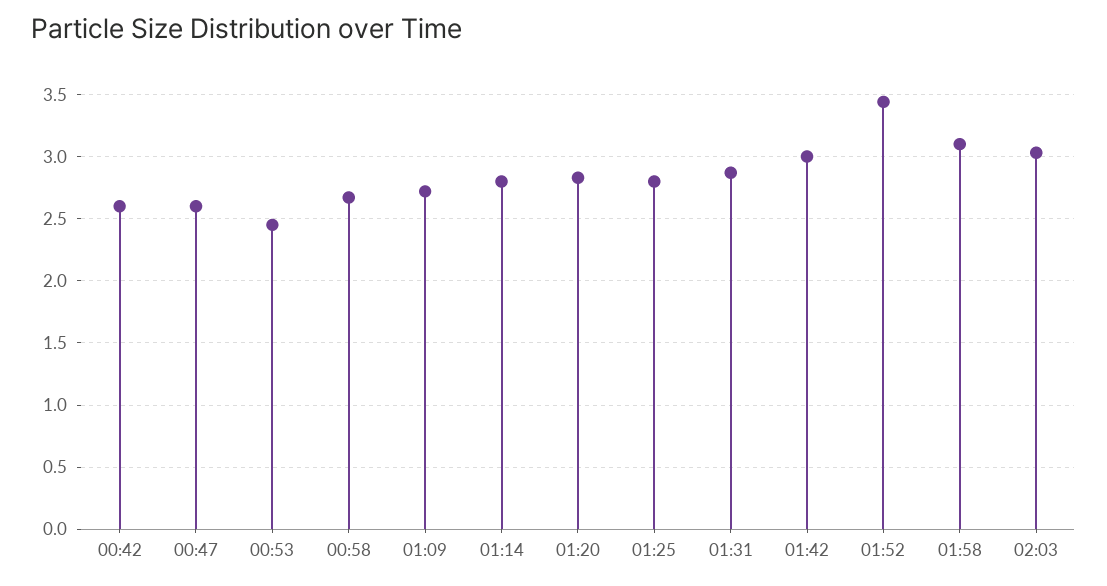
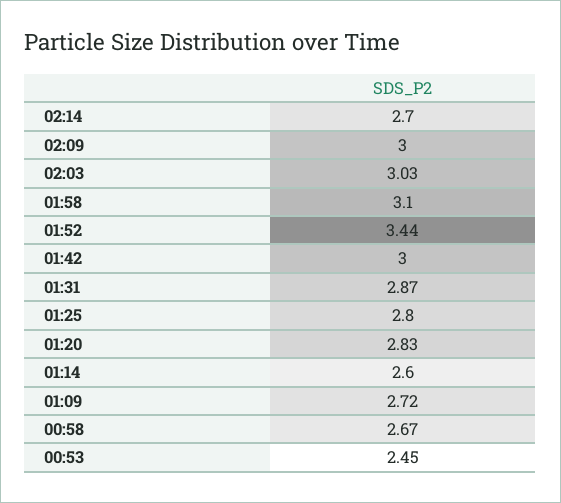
00:42: 2.6 -> none
00:47: 2.6 -> none
01:14: 2.8 -> 2.6
02:14: none -> 2.7
02:09: none -> 3

